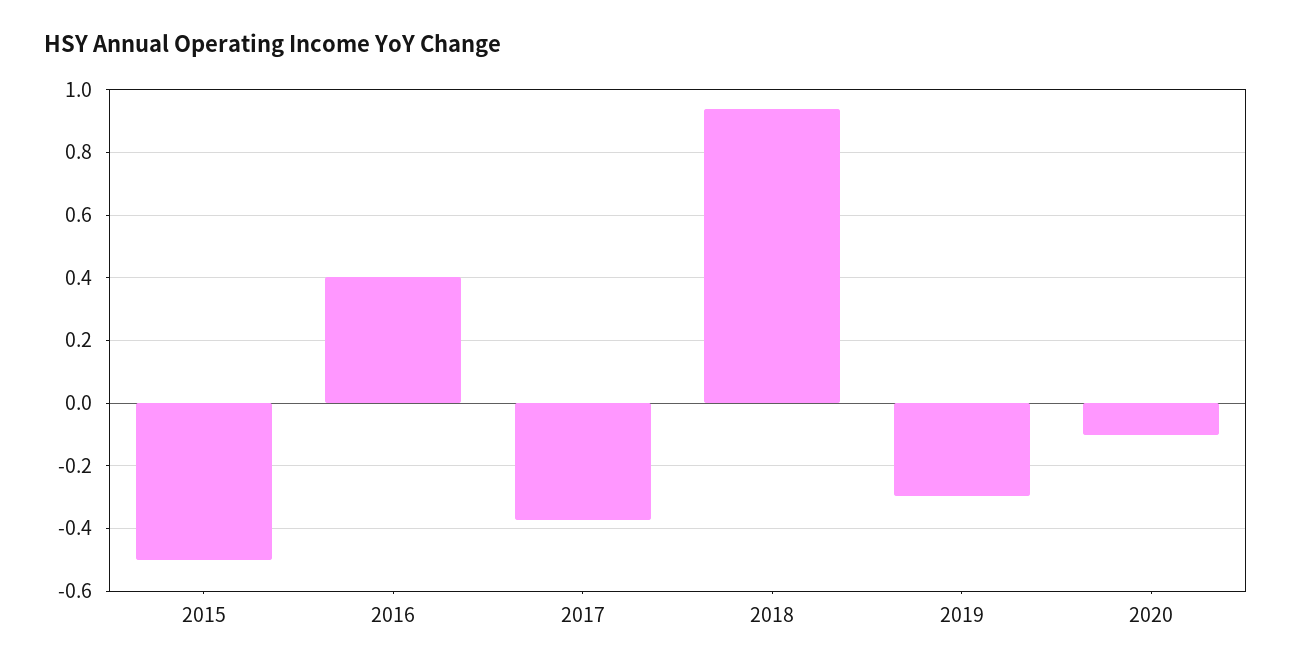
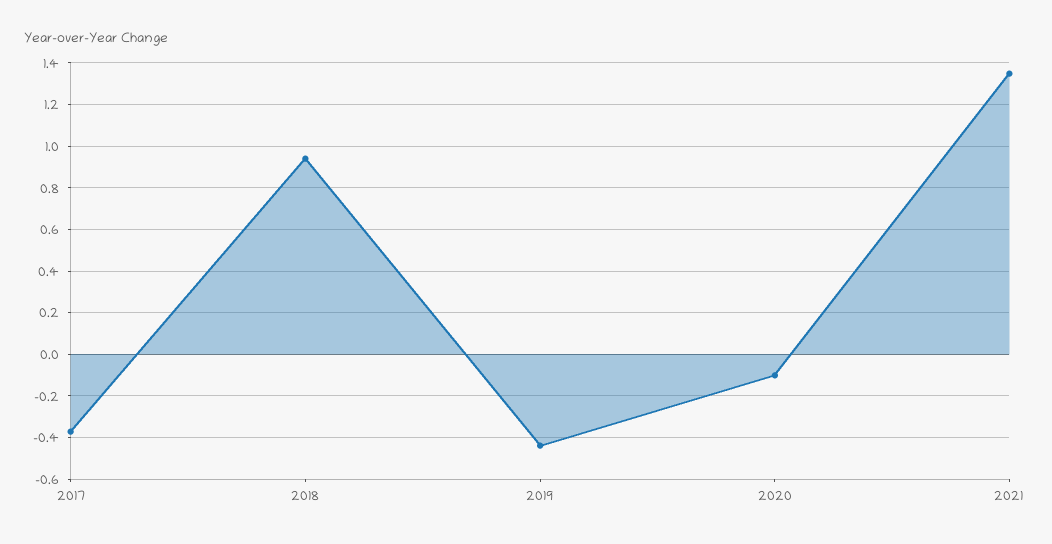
2015: -0.5 -> none
2016: 0.4 -> none
2019: -0.3 -> -0.45
2021: none -> 1.35

